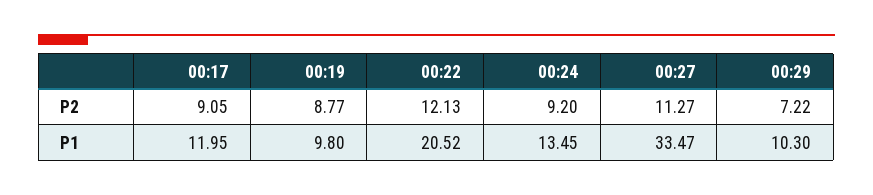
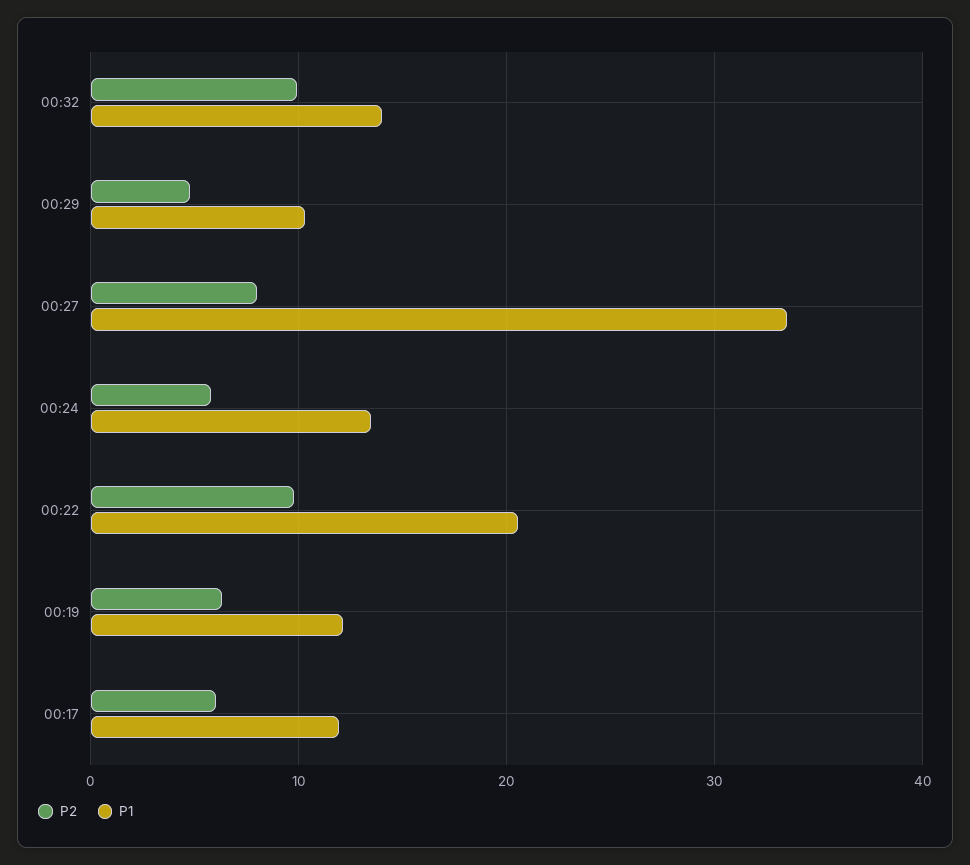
P2, 00:17: 9.05 -> 6
P2, 00:19: 8.77 -> 6
P2, 00:22: 12.13 -> 10
P2, 00:24: 9.2 -> 6
P2, 00:27: 11.27 -> 8
P2, 00:29: 7.22 -> 5
P1, 00:19: 9.8 -> 12
P2, 00:32: none -> 10
P1, 00:32: none -> 14

